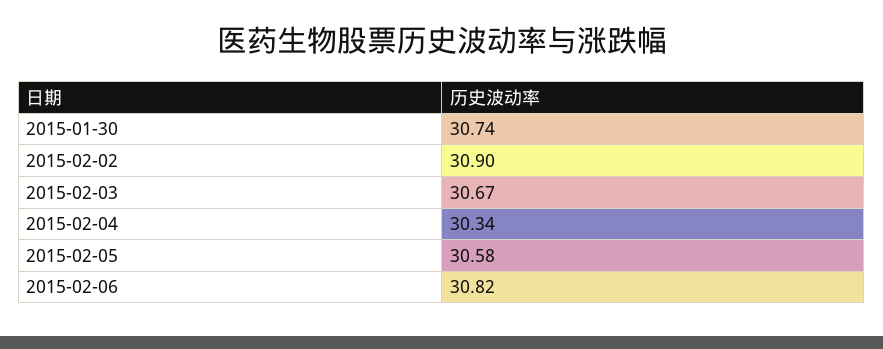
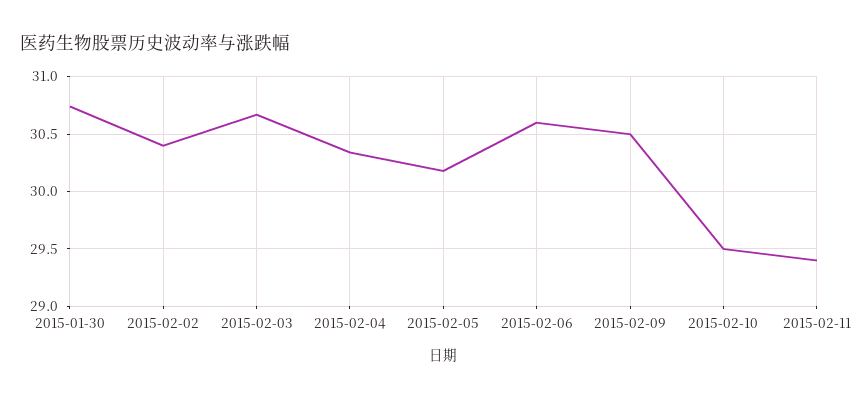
2015-02-02: 30.9 -> 30.4
2015-02-05: 30.58 -> 30.2
2015-02-06: 30.82 -> 30.6
2015-02-09: none -> 30.5
2015-02-10: none -> 29.5
2015-02-11: none -> 29.4

